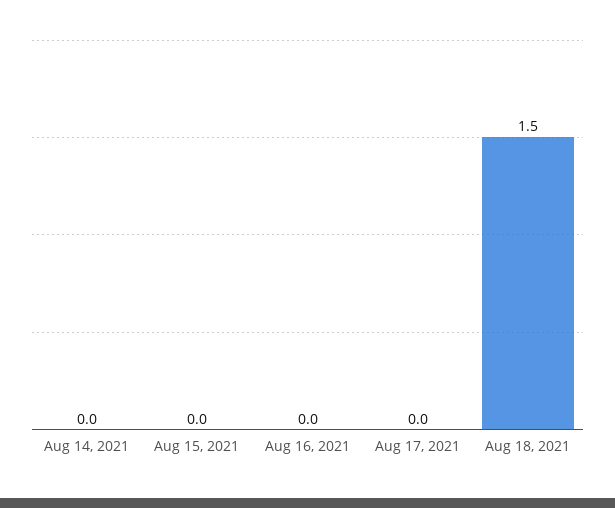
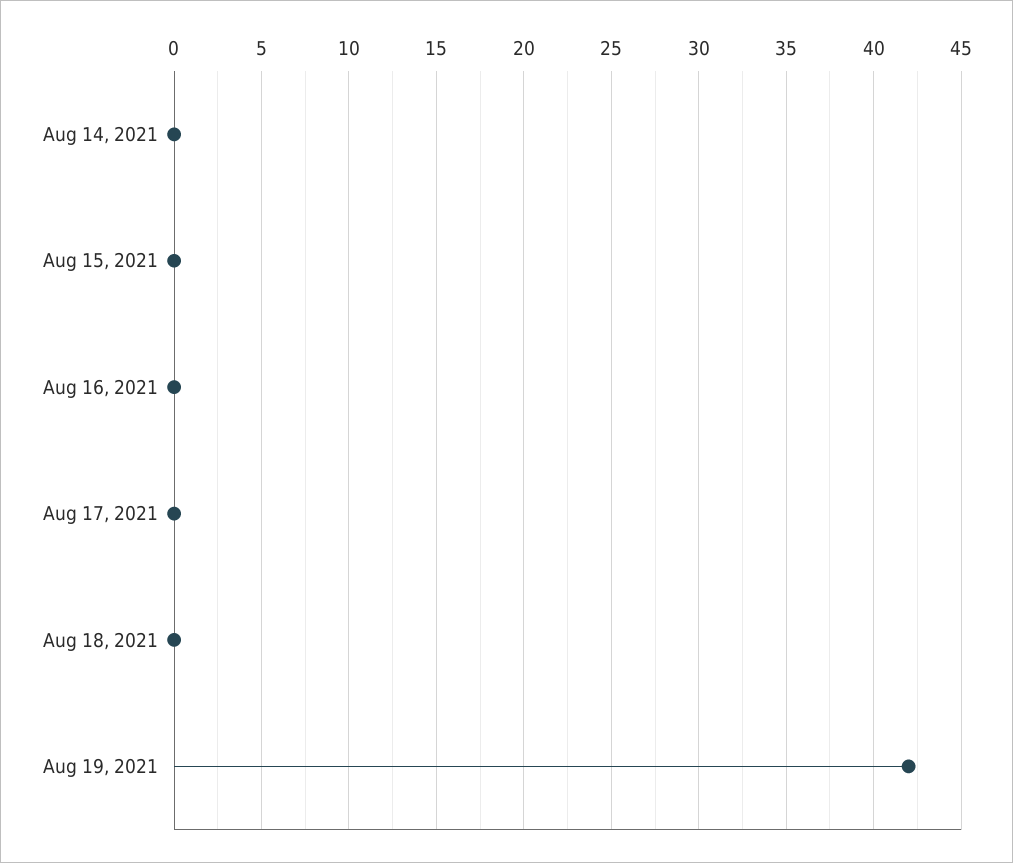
Aug 18, 2021: 1.5 -> 0
Aug 19, 2021: none -> 42

